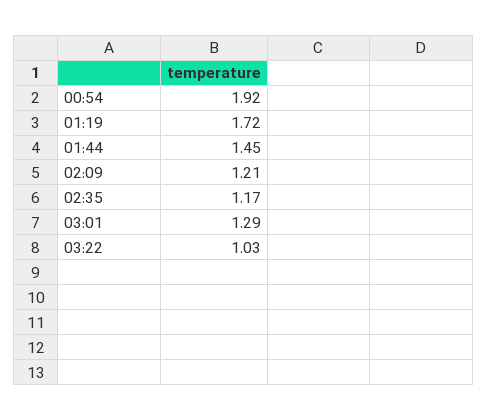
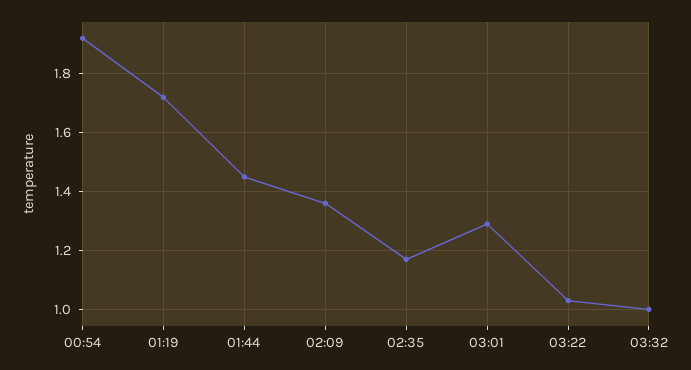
02:09: 1.21 -> 1.35
03:32: none -> 1

